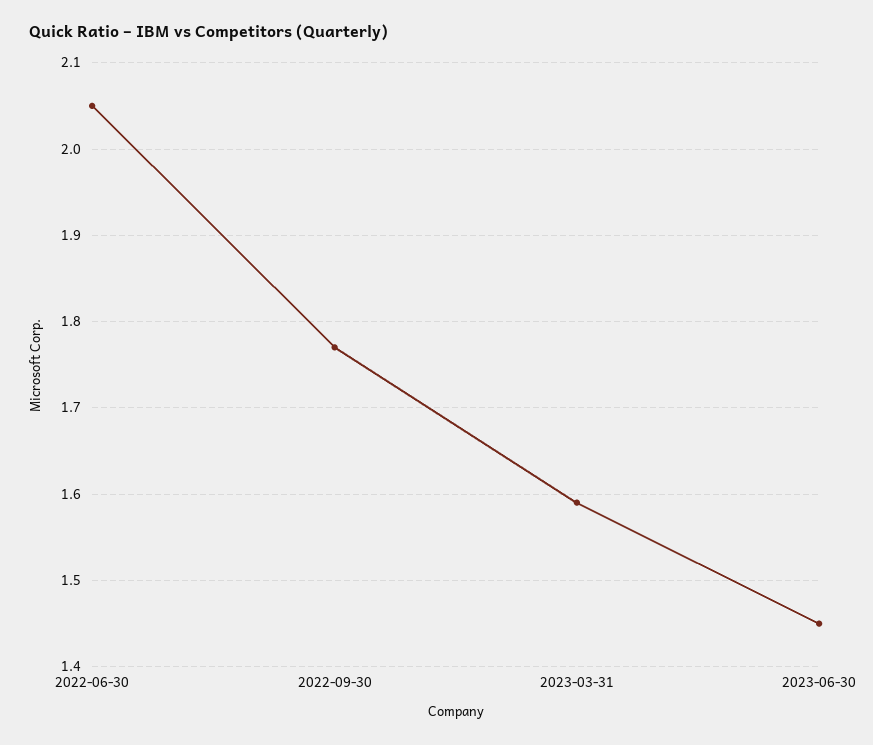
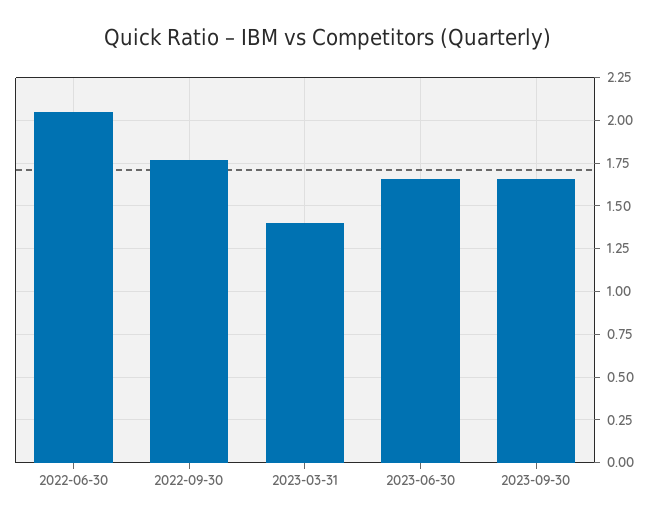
2023-03-31: 1.59 -> 1.4
2023-06-30: 1.45 -> 1.65
2023-09-30: none -> 1.65

